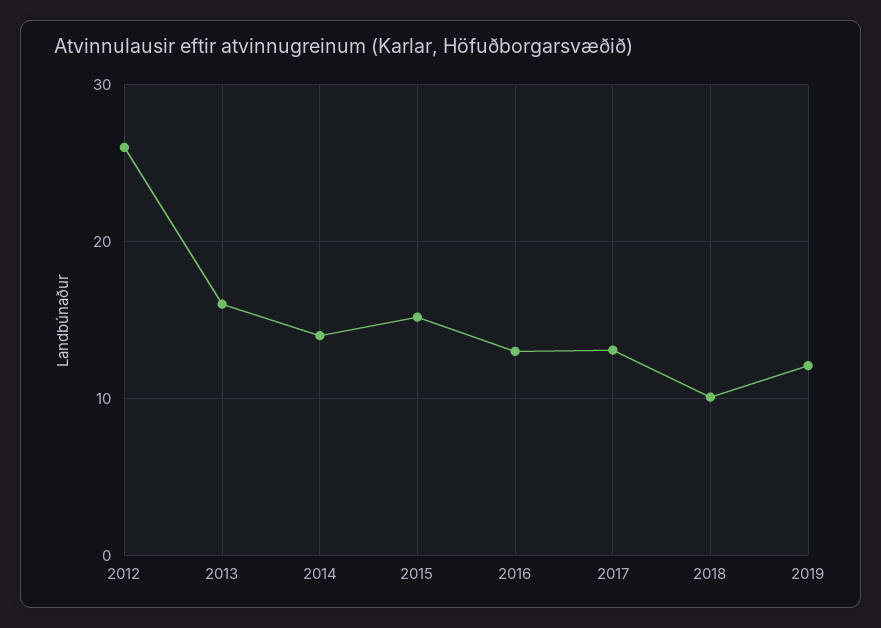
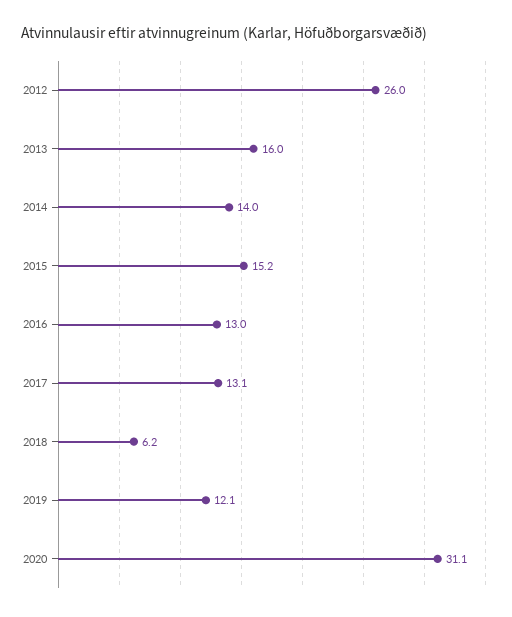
2018: 10 -> 6.2
2020: none -> 31.1

